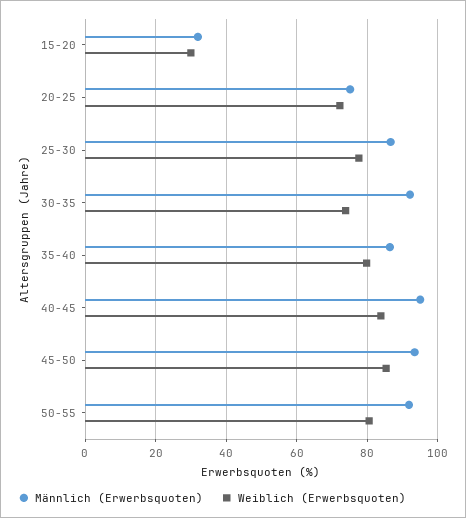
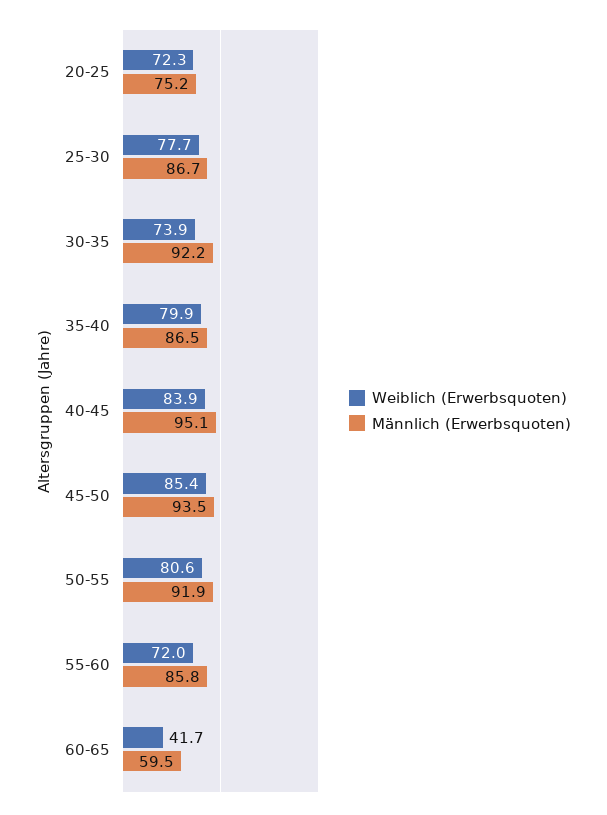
Männlich (Erwerbsquoten), 15-20: 32 -> none
Weiblich (Erwerbsquoten), 15-20: 30 -> none
Weiblich (Erwerbsquoten), 55-60: none -> 72
Männlich (Erwerbsquoten), 55-60: none -> 85.8
Weiblich (Erwerbsquoten), 60-65: none -> 41.7
Männlich (Erwerbsquoten), 60-65: none -> 59.5

